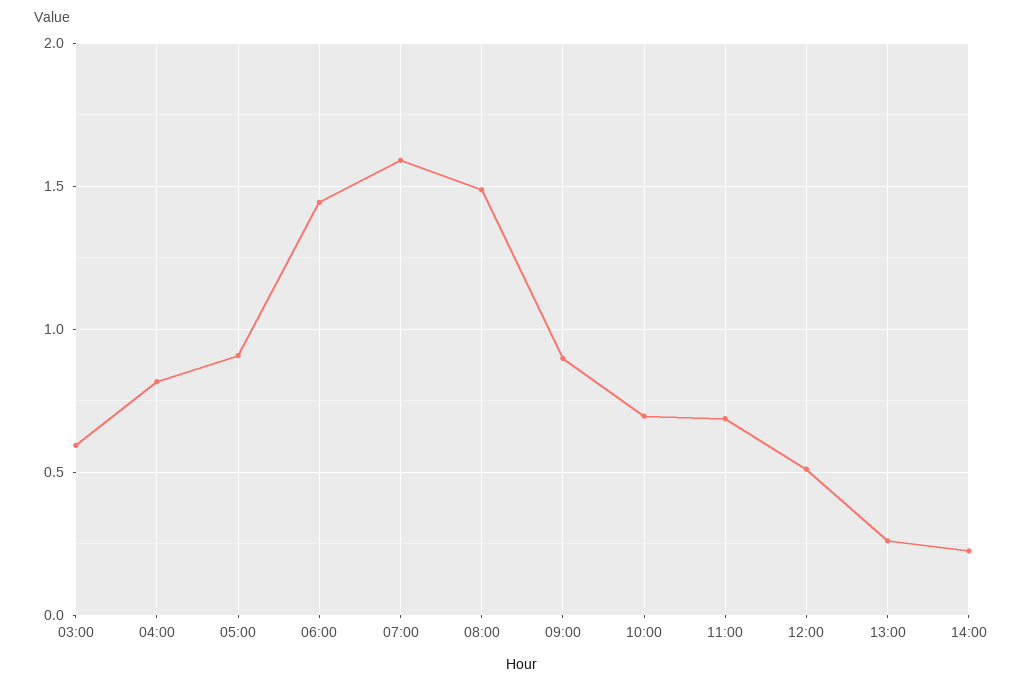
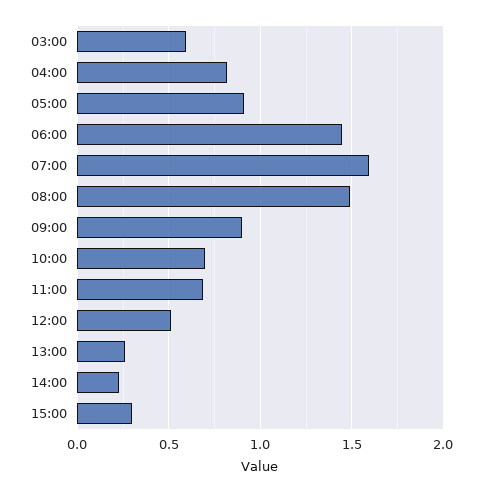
15:00: none -> 0.3

